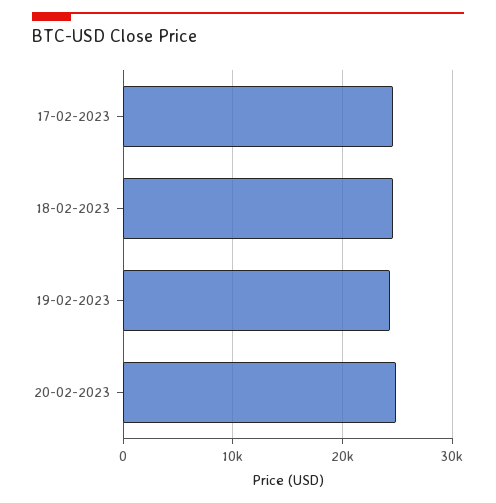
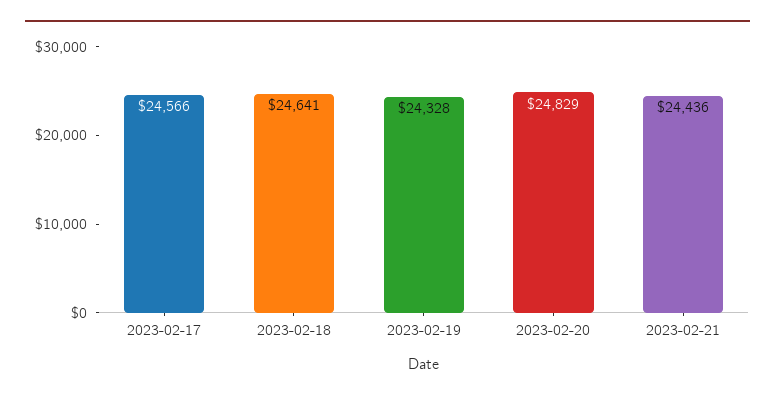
2023-02-21: none -> 24436

